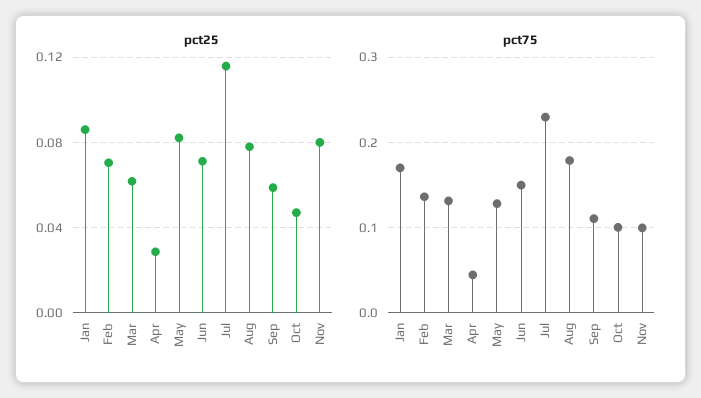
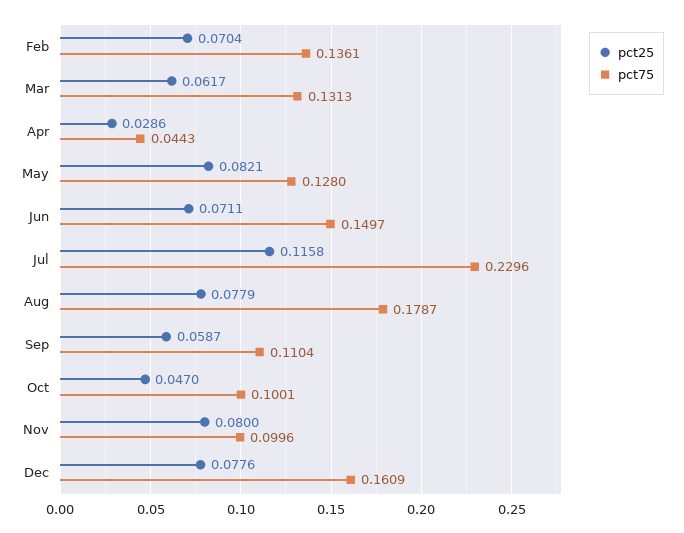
pct25, Jan: 0.085 -> none
pct75, Jan: 0.17 -> none
pct25, Dec: none -> 0.0776
pct75, Dec: none -> 0.1609

